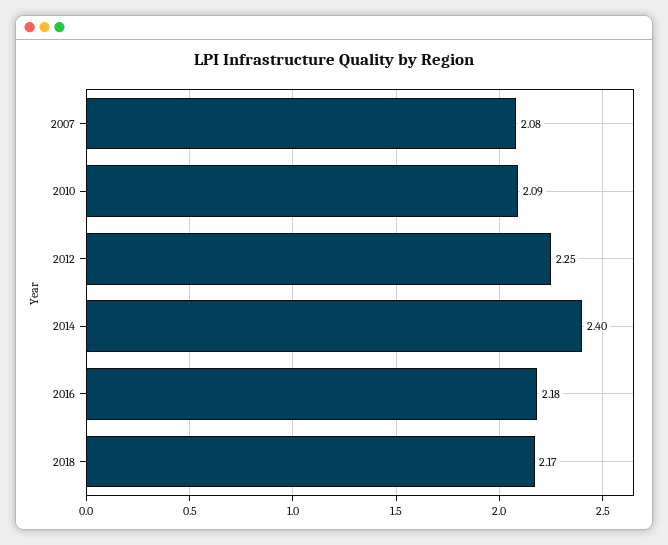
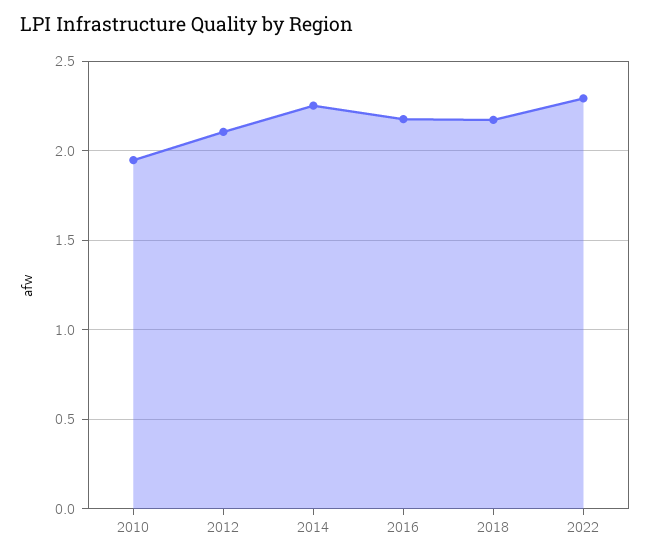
2007: 2.08 -> none
2010: 2.09 -> 1.95
2012: 2.25 -> 2.1
2014: 2.4 -> 2.25
2022: none -> 2.3

